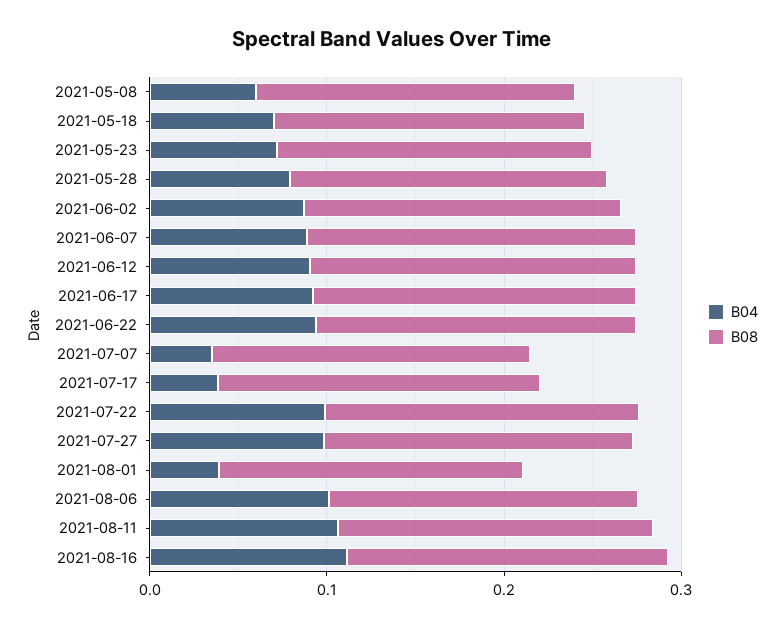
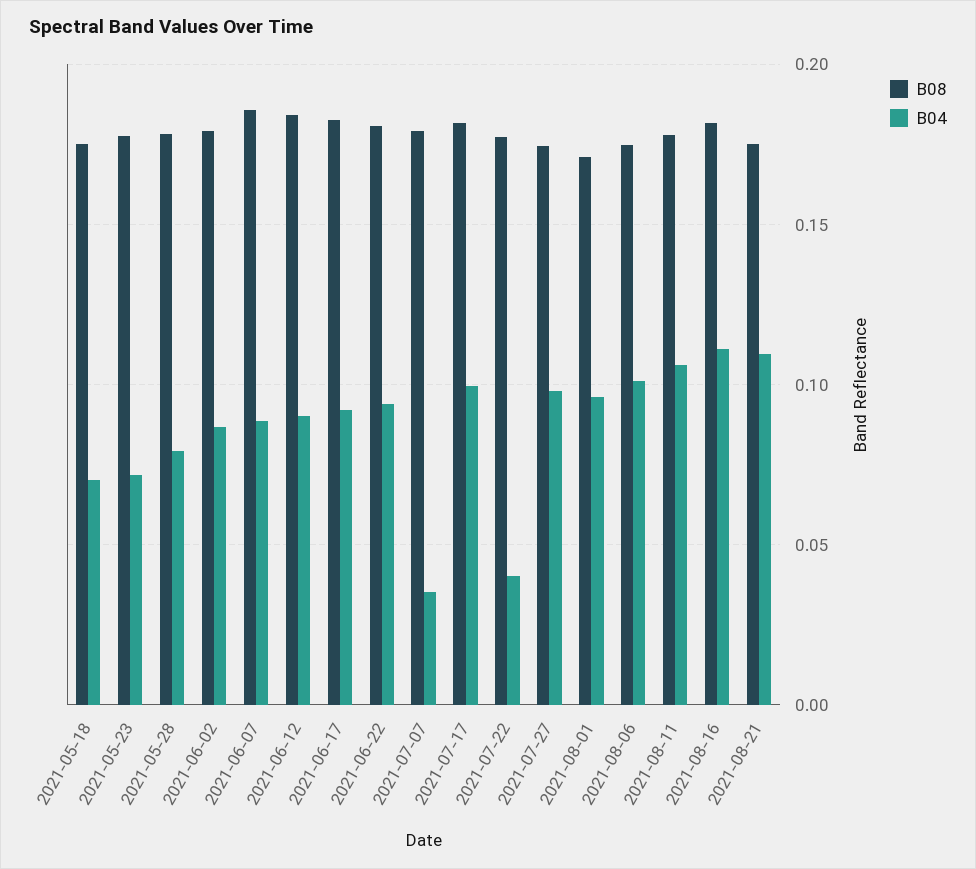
B04, 2021-05-08: 0.06 -> none
B08, 2021-05-08: 0.18 -> none
B04, 2021-07-17: 0.04 -> 0.1
B04, 2021-07-22: 0.1 -> 0.04
B04, 2021-08-01: 0.04 -> 0.095
B08, 2021-08-21: none -> 0.175
B04, 2021-08-21: none -> 0.11

